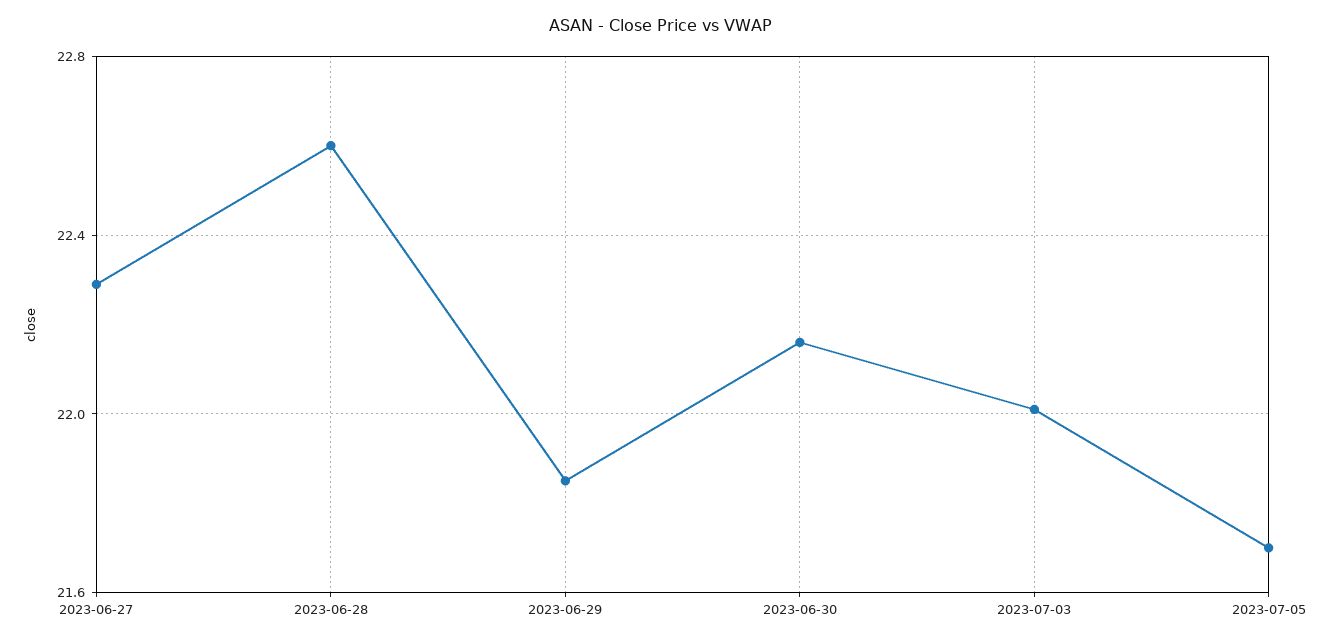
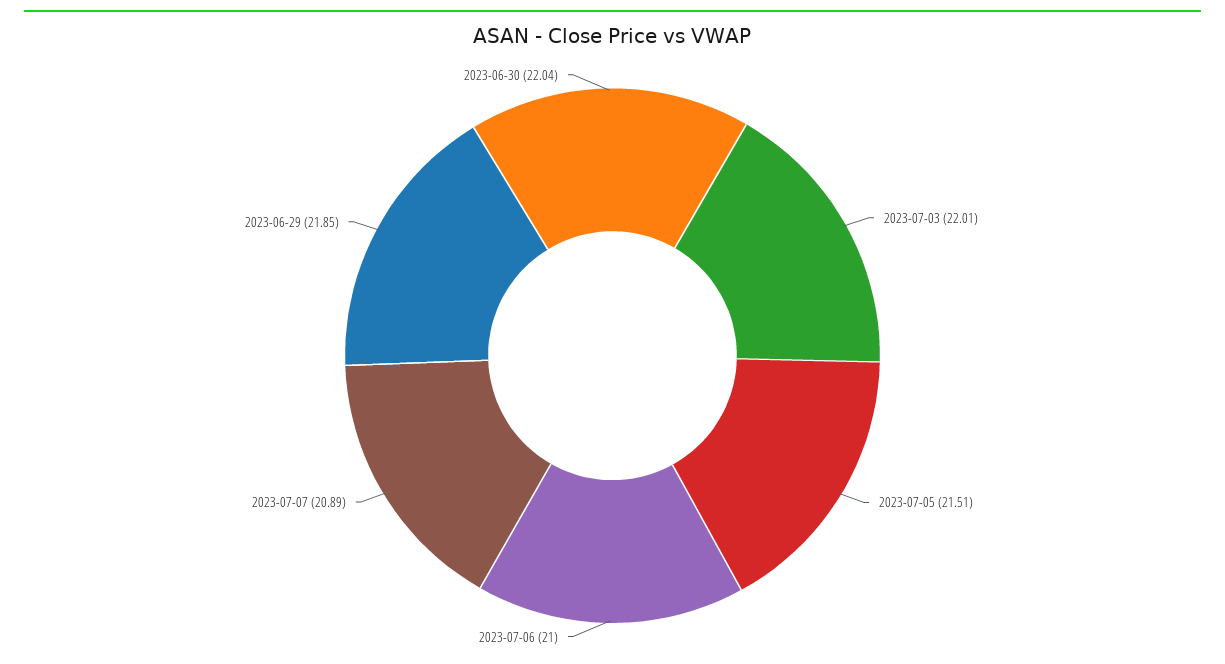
2023-06-27: 22.3 -> none
2023-06-28: 22.6 -> none
2023-06-30: 22.15 -> 22.04
2023-07-05: 21.7 -> 21.51
2023-07-06: none -> 21
2023-07-07: none -> 20.89

